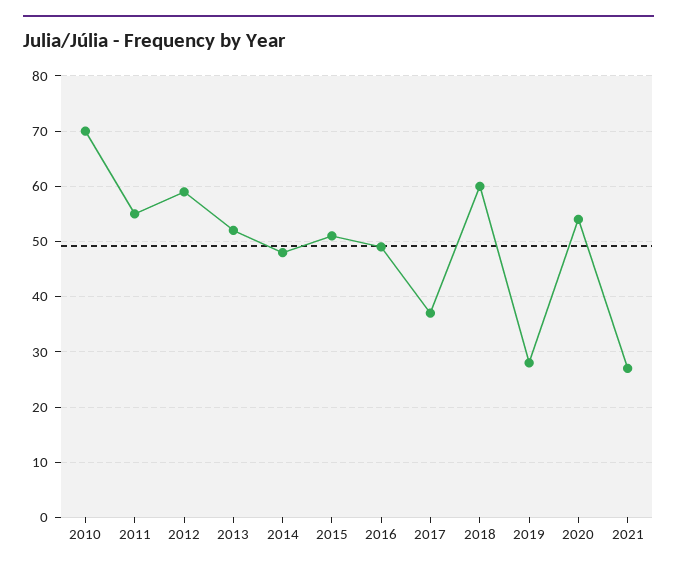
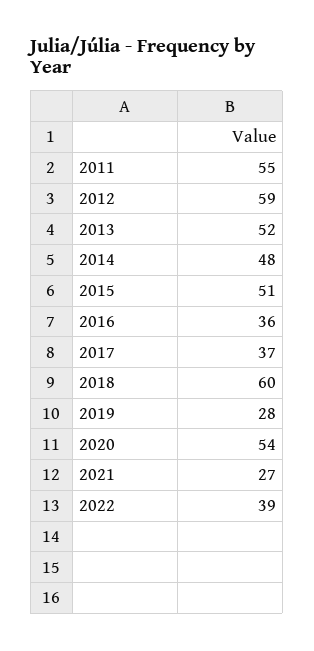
2010: 70 -> none
2016: 50 -> 36
2022: none -> 39

